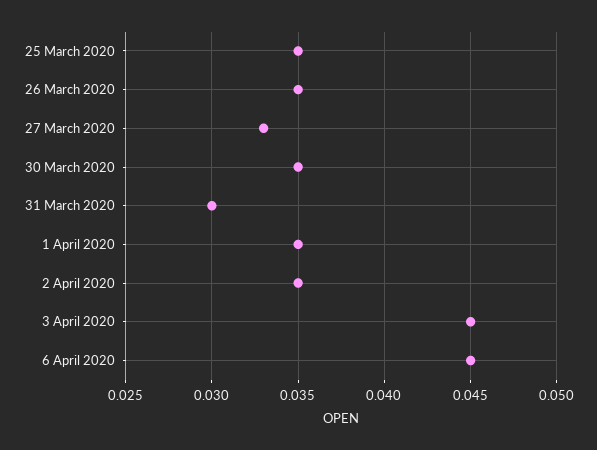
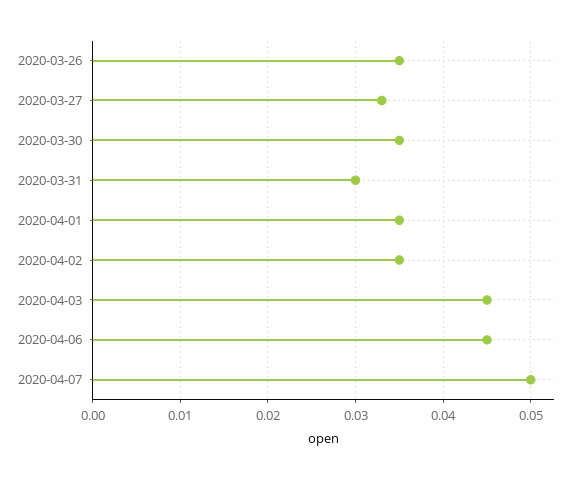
25 March 2020: 0.035 -> none
2020-04-07: none -> 0.05

